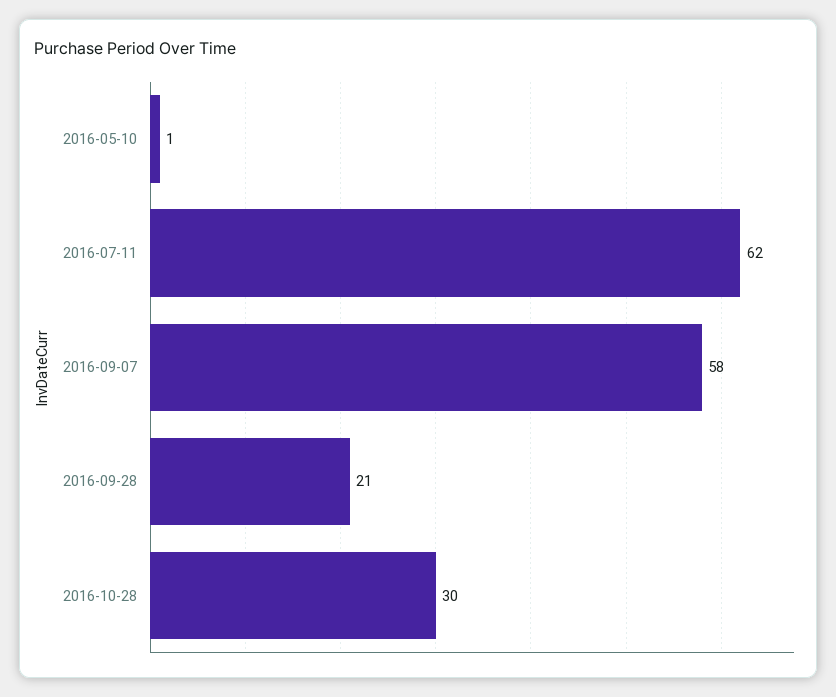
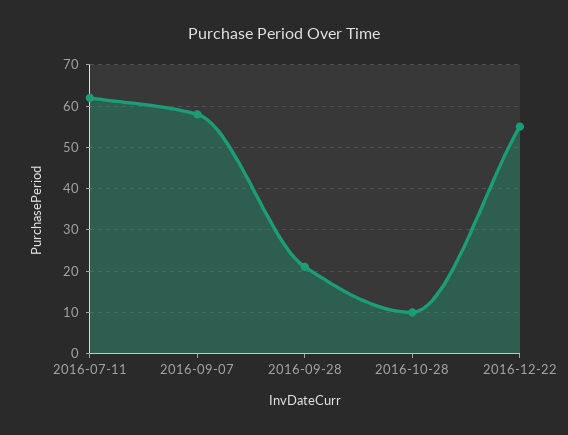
2016-05-10: 1 -> none
2016-10-28: 30 -> 10
2016-12-22: none -> 55

